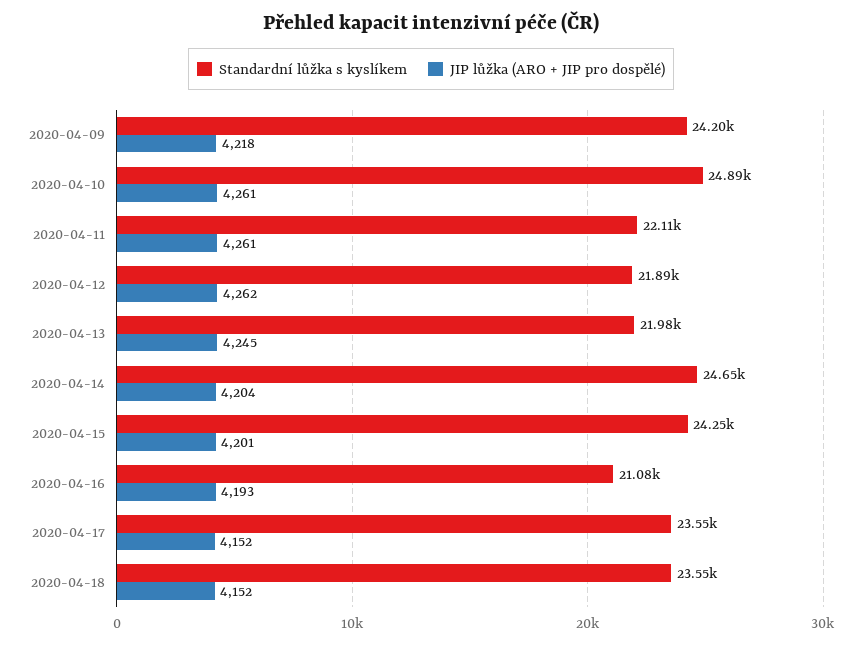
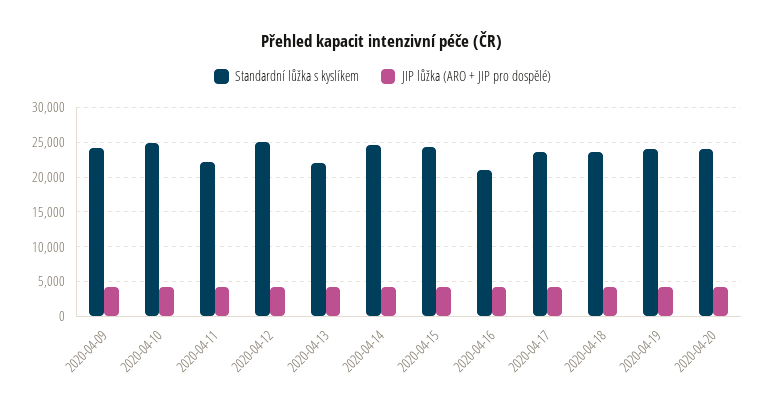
Standardní lůžka s kyslíkem, 2020-04-12: 21890 -> 25000
Standardní lůžka s kyslíkem, 2020-04-19: none -> 24000
JIP lůžka (ARO + JIP pro dospělé), 2020-04-19: none -> 4000
Standardní lůžka s kyslíkem, 2020-04-20: none -> 24000
JIP lůžka (ARO + JIP pro dospělé), 2020-04-20: none -> 4000

